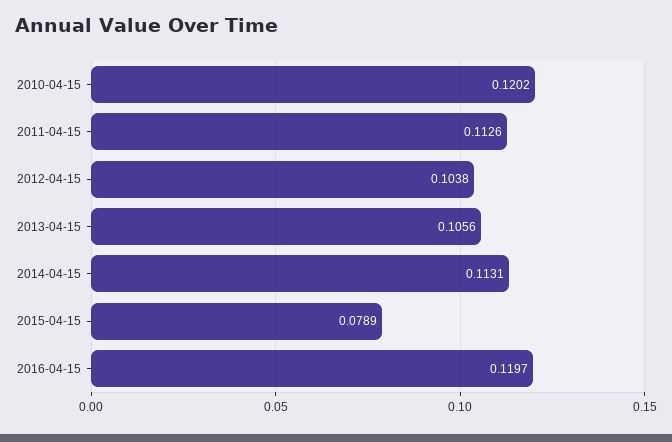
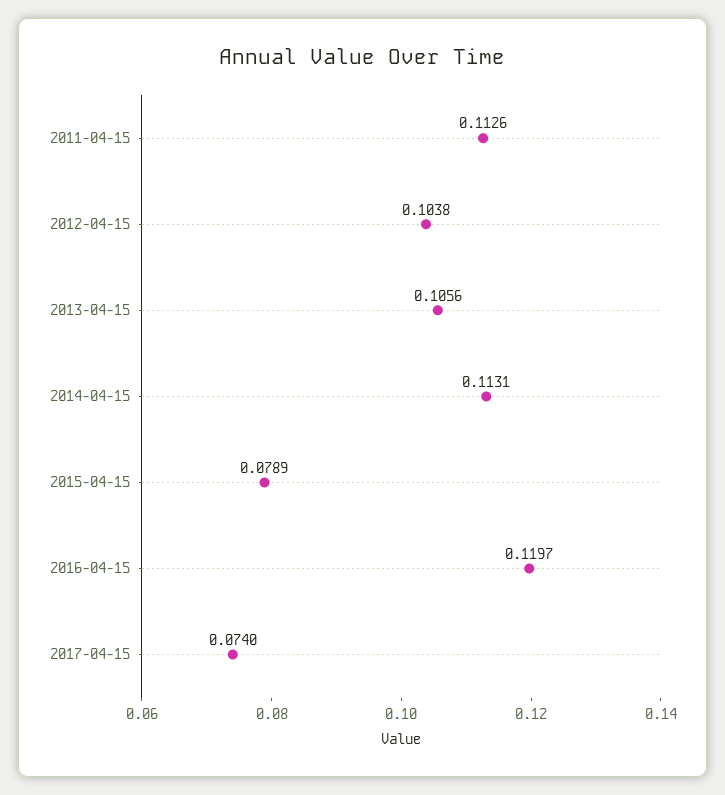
2010-04-15: 0.1202 -> none
2017-04-15: none -> 0.074

